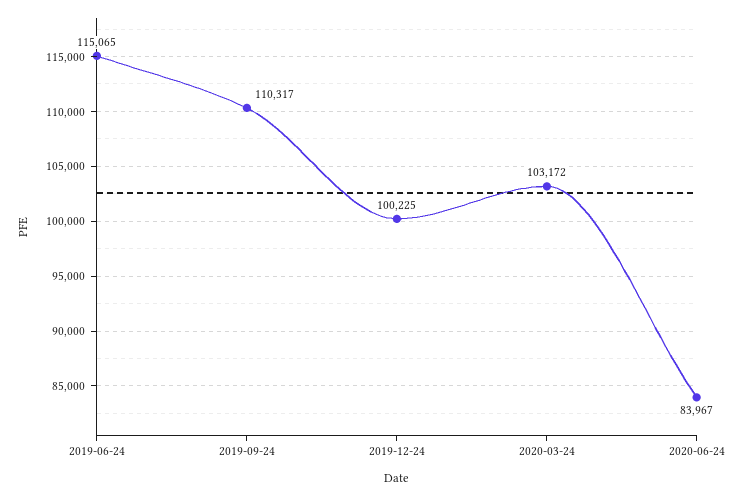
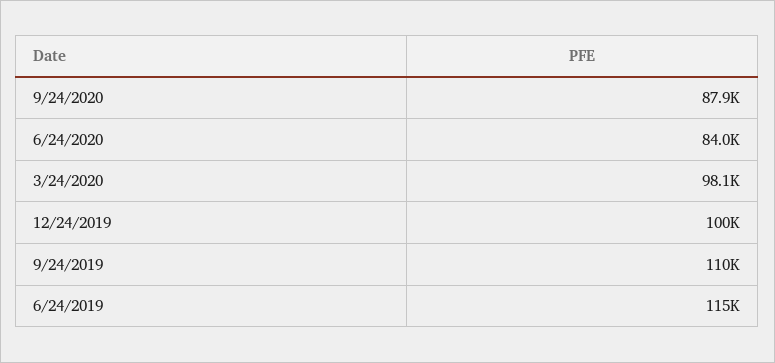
2020-03-24: 103172 -> 98100
9/24/2020: none -> 87900

